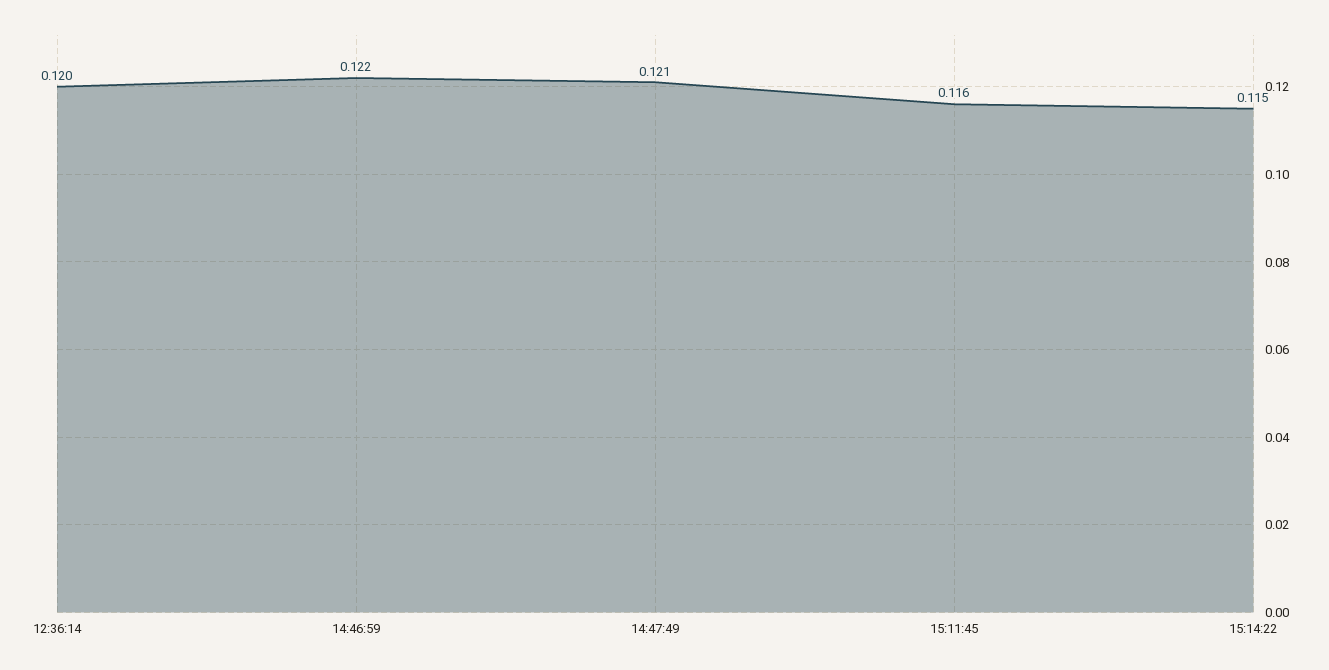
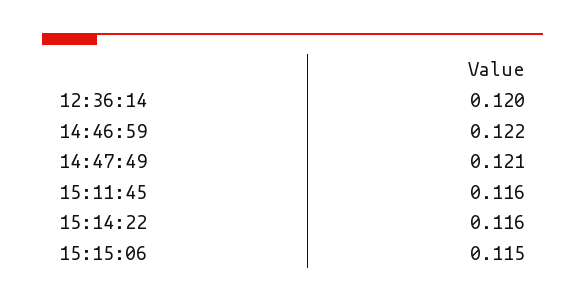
15:14:22: 0.115 -> 0.116
15:15:06: none -> 0.115

